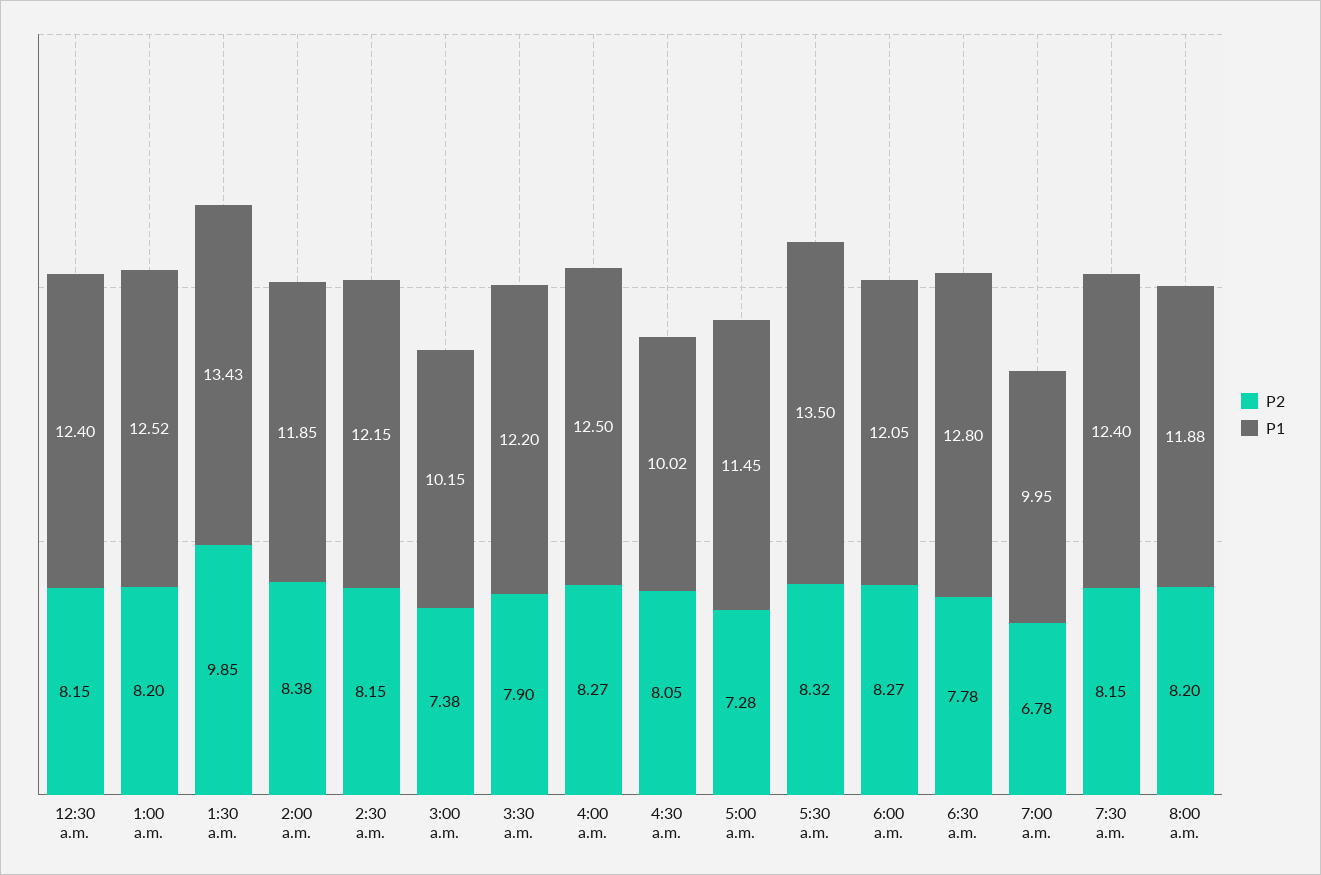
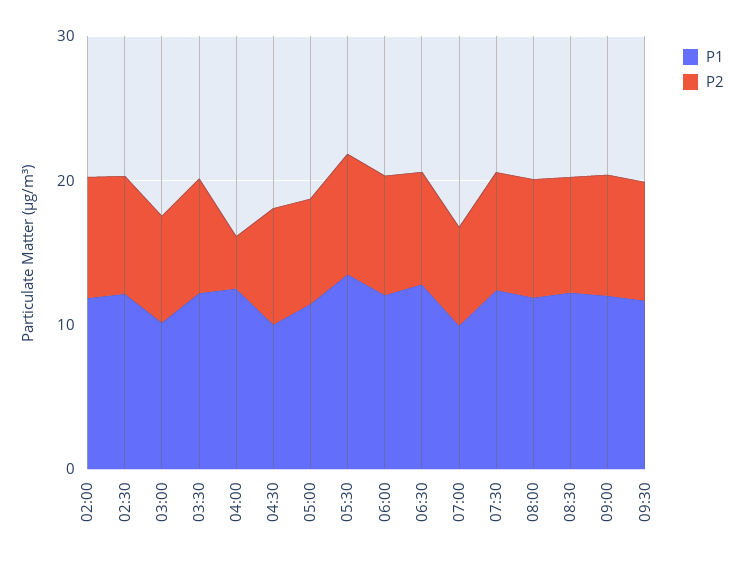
P2, 12:30 a.m.: 8.15 -> none
P1, 12:30 a.m.: 12.4 -> none
P2, 1:00 a.m.: 8.2 -> none
P1, 1:00 a.m.: 12.52 -> none
P2, 1:30 a.m.: 9.85 -> none
P1, 1:30 a.m.: 13.43 -> none
P2, 4:00 a.m.: 8.27 -> 4
P1, 08:30: none -> 12
P2, 08:30: none -> 8
P1, 09:00: none -> 12
P2, 09:00: none -> 8
P1, 09:30: none -> 12
P2, 09:30: none -> 8

